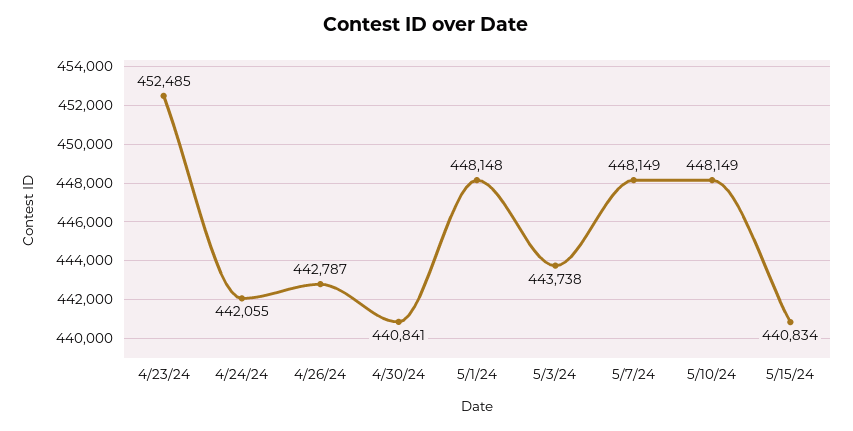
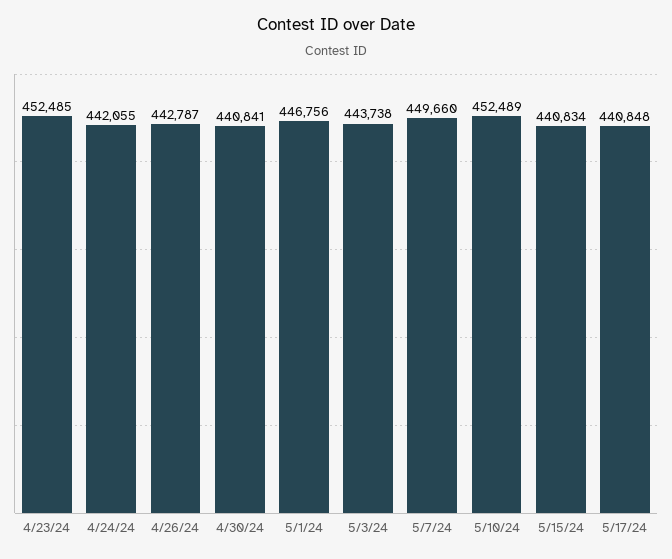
5/1/24: 448148 -> 446756
5/7/24: 448149 -> 449660
5/10/24: 448149 -> 452489
5/17/24: none -> 440848

